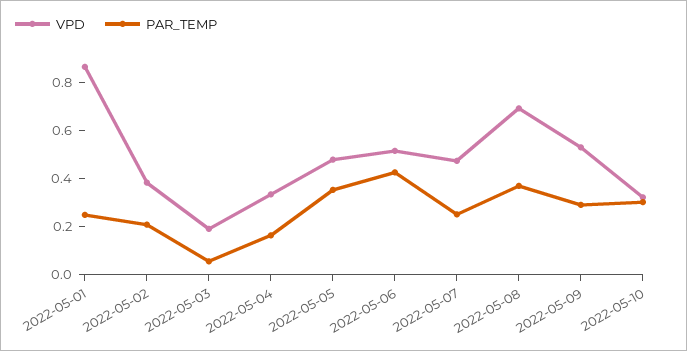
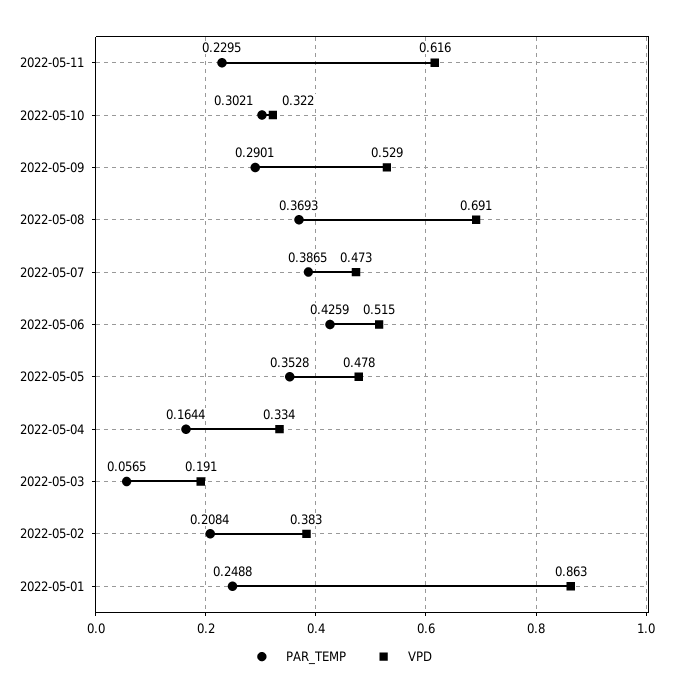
PAR_TEMP, 2022-05-07: 0.25 -> 0.3865
PAR_TEMP, 2022-05-11: none -> 0.2295
VPD, 2022-05-11: none -> 0.616

